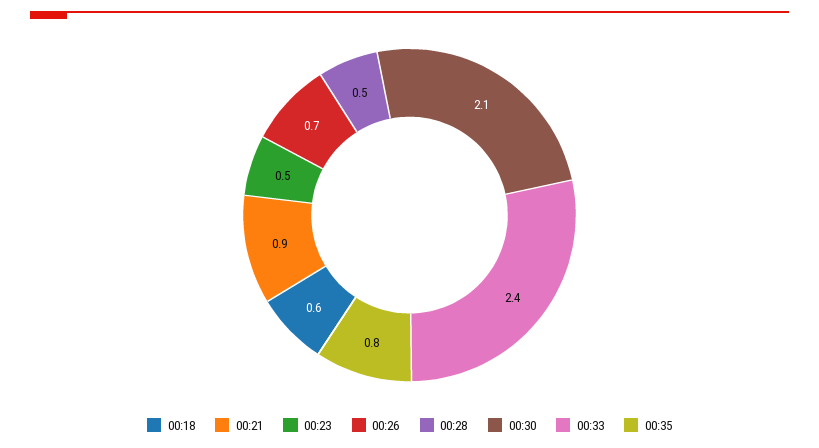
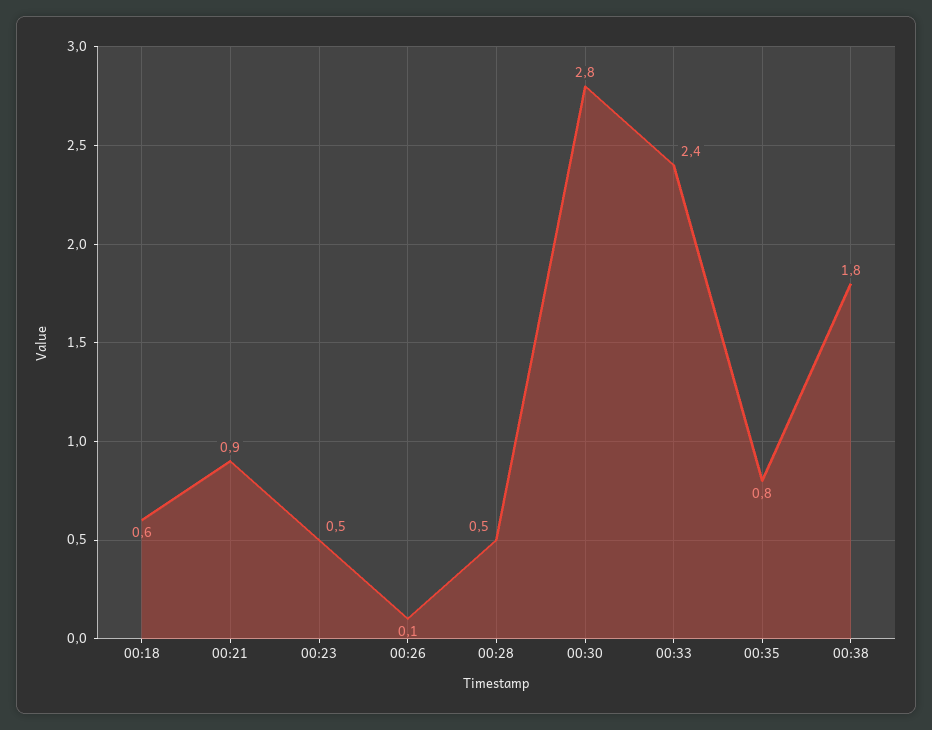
00:26: 0.7 -> 0.1
00:30: 2.1 -> 2.8
00:38: none -> 1.8

